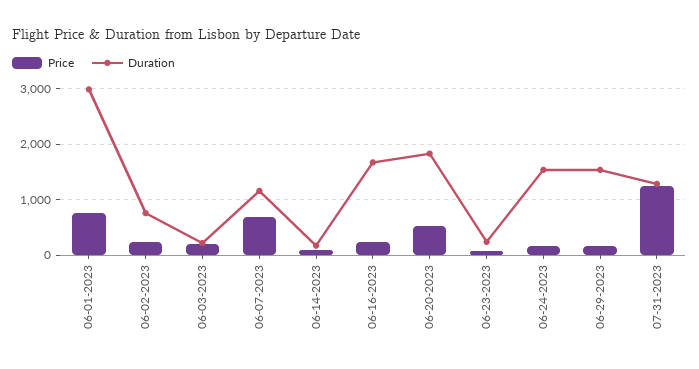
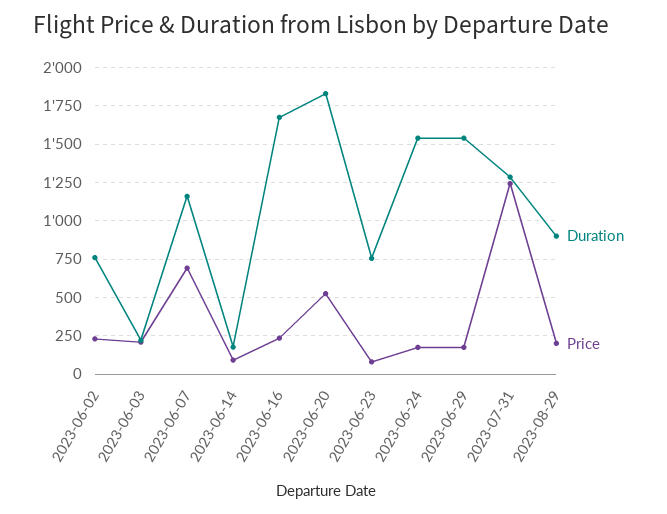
Price, 06-01-2023: 800 -> none
Duration, 06-01-2023: 3000 -> none
Duration, 06-23-2023: 200 -> 750
Duration, 2023-08-29: none -> 900
Price, 2023-08-29: none -> 200

